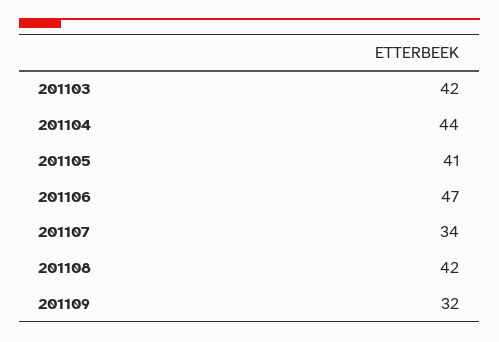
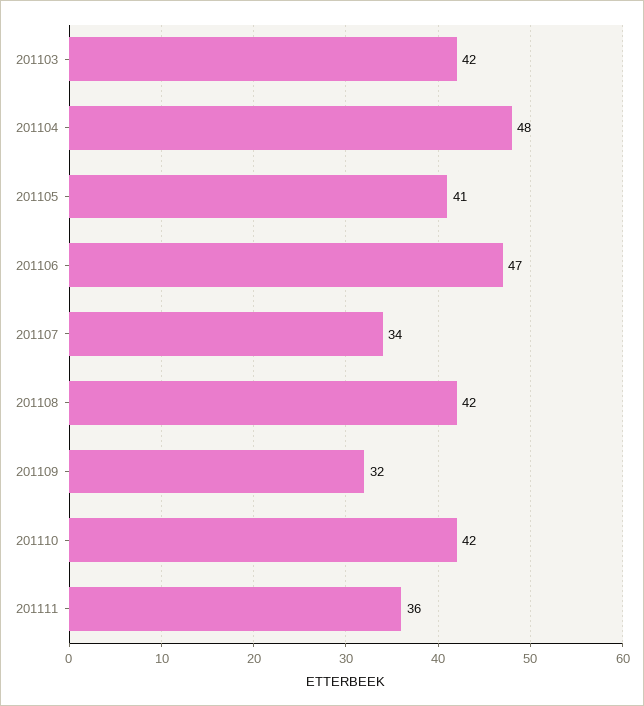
201104: 44 -> 48
201110: none -> 42
201111: none -> 36

